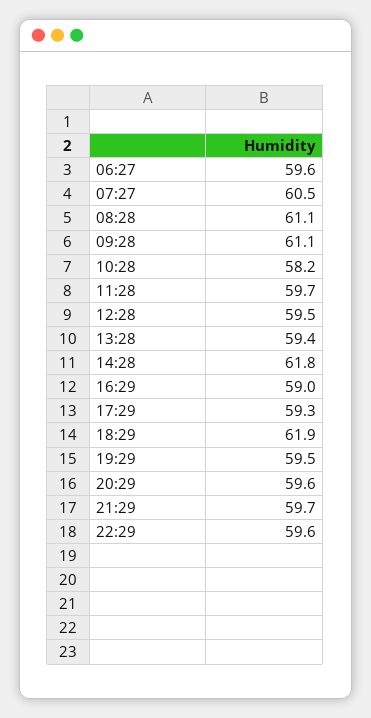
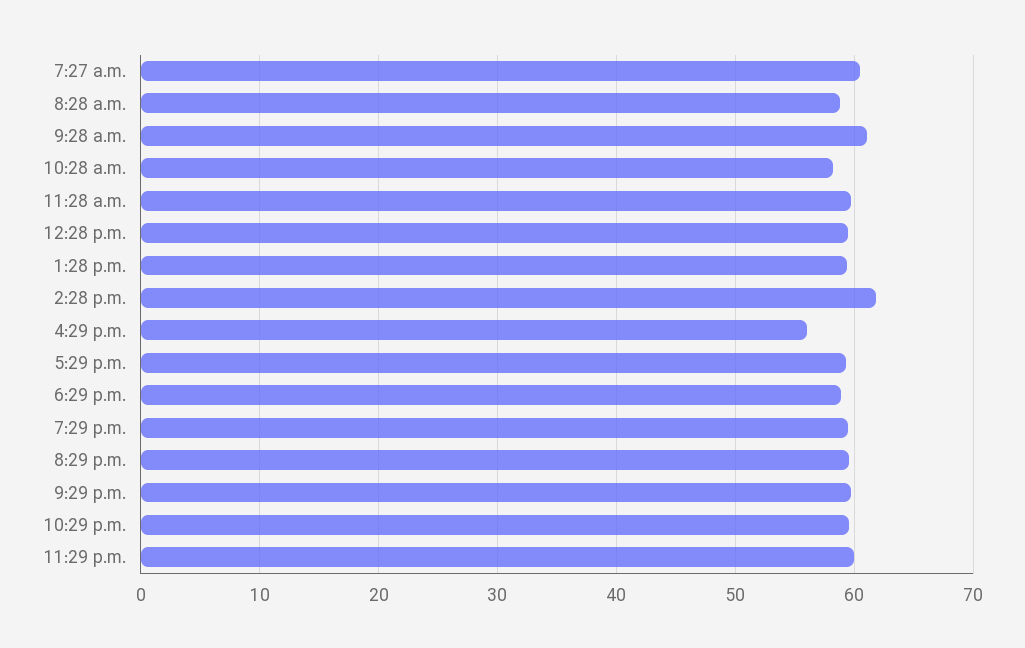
06:27: 59.6 -> none
08:28: 61.1 -> 59
16:29: 59 -> 56
18:29: 61.9 -> 59
11:29 p.m.: none -> 60

